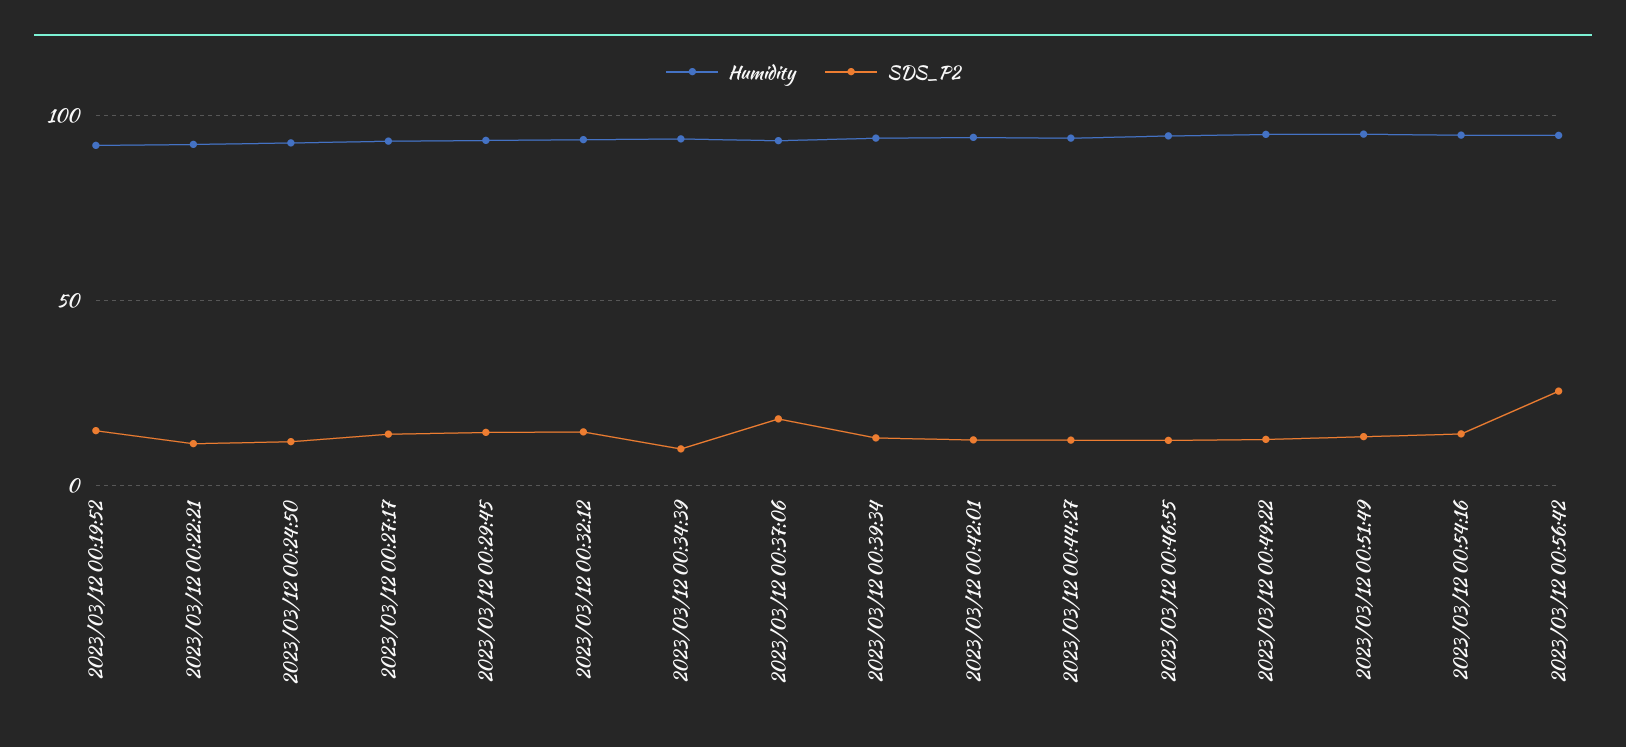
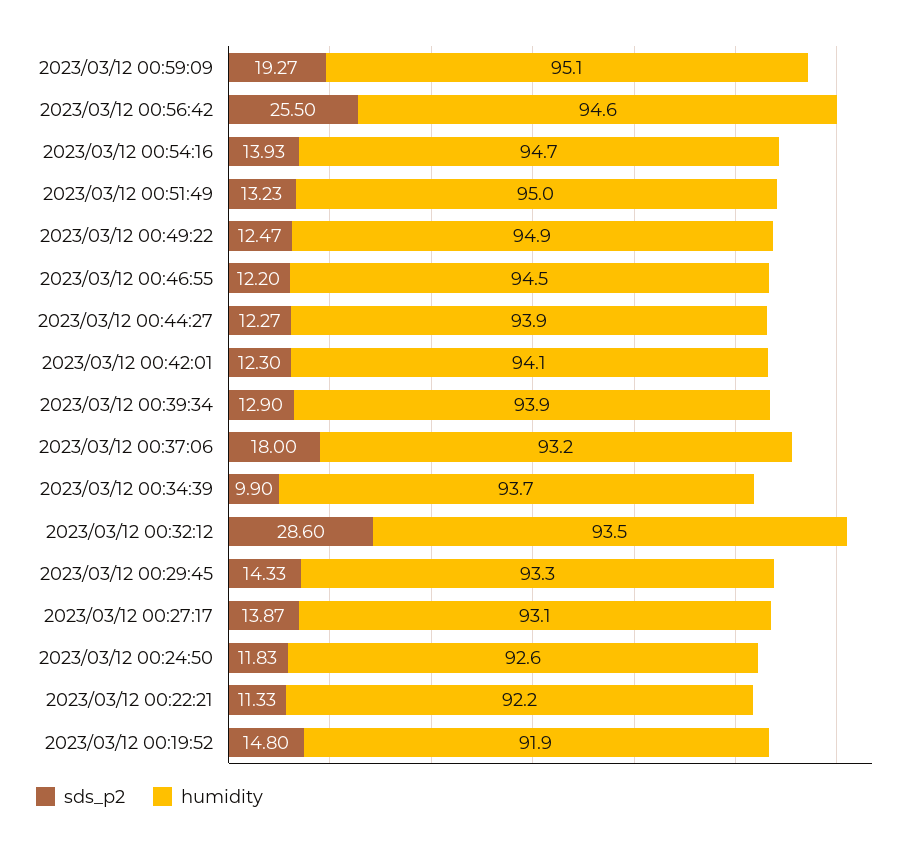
SDS_P2, 2023/03/12 00:32:12: 15 -> 28.6
SDS_P2, 2023/03/12 00:59:09: none -> 19.27
Humidity, 2023/03/12 00:59:09: none -> 95.1

